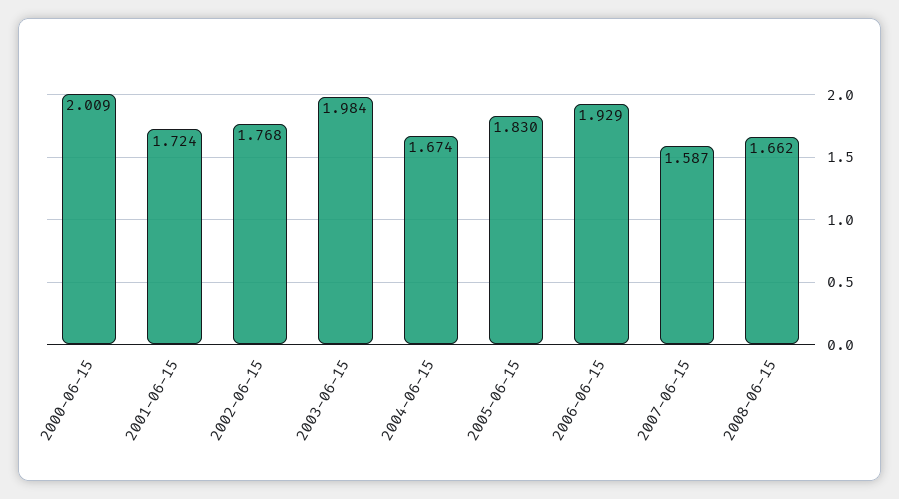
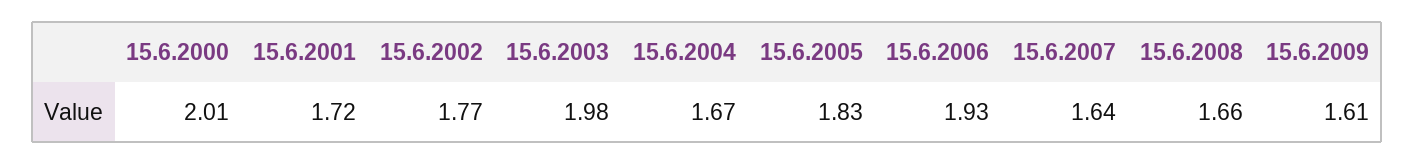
2007-06-15: 1.587 -> 1.64
15.6.2009: none -> 1.61

